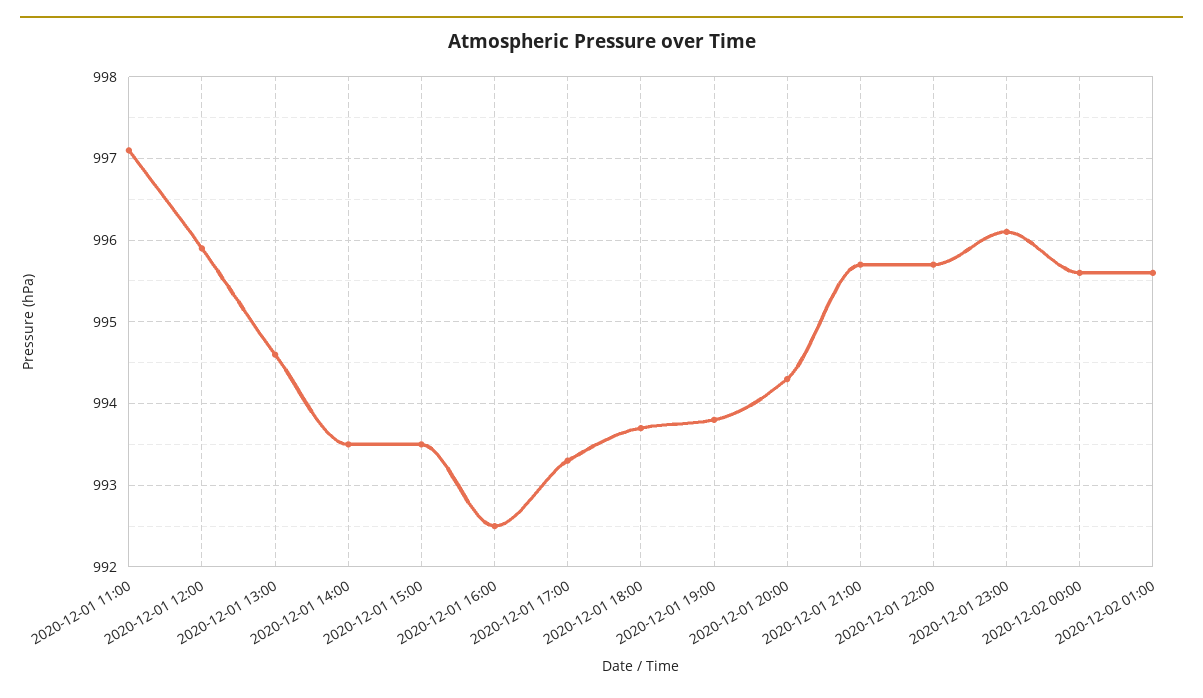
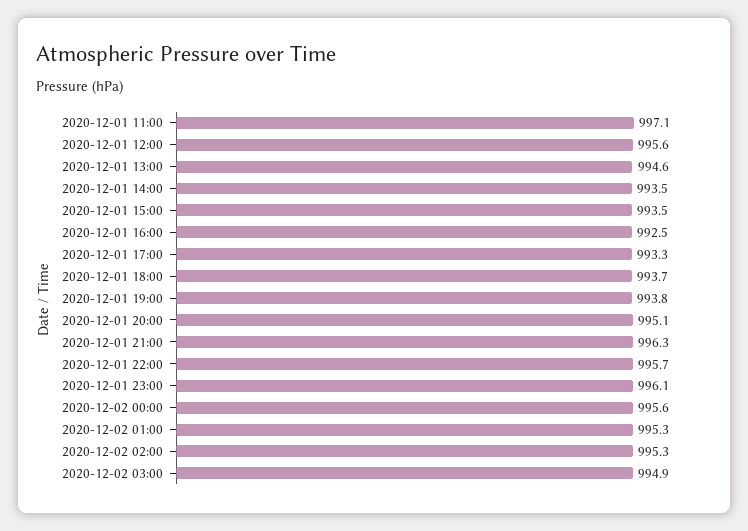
2020-12-01 12:00: 995.9 -> 995.6
2020-12-01 20:00: 994.3 -> 995.1
2020-12-01 21:00: 995.7 -> 996.3
2020-12-02 01:00: 995.6 -> 995.3
2020-12-02 02:00: none -> 995.3
2020-12-02 03:00: none -> 994.9

